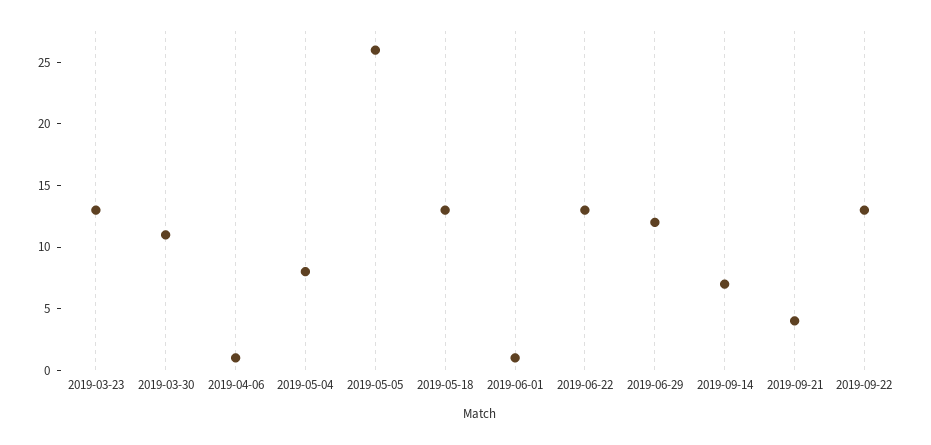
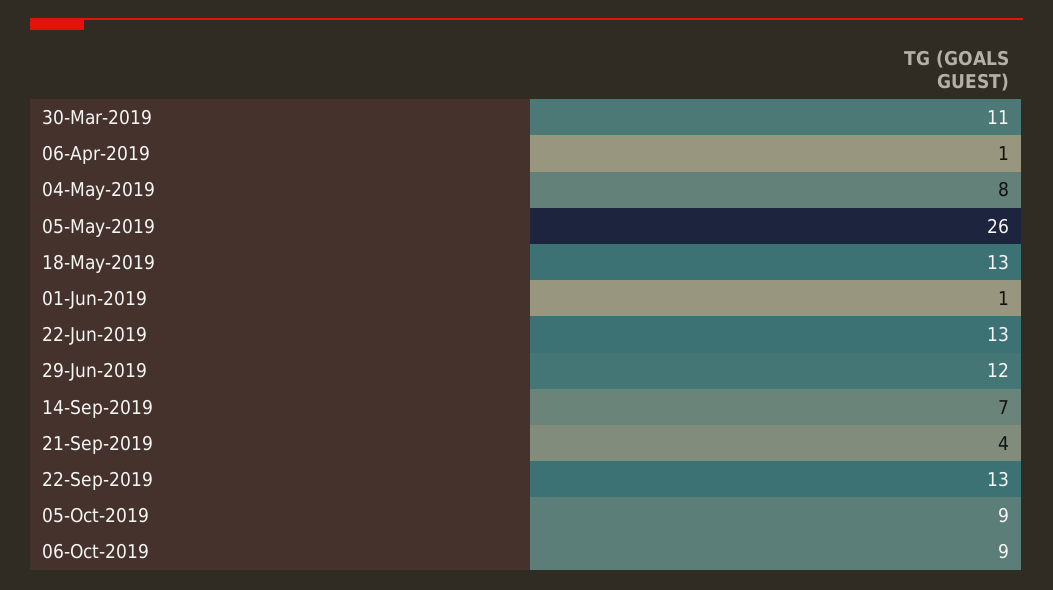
2019-03-23: 13 -> none
05-Oct-2019: none -> 9
06-Oct-2019: none -> 9

